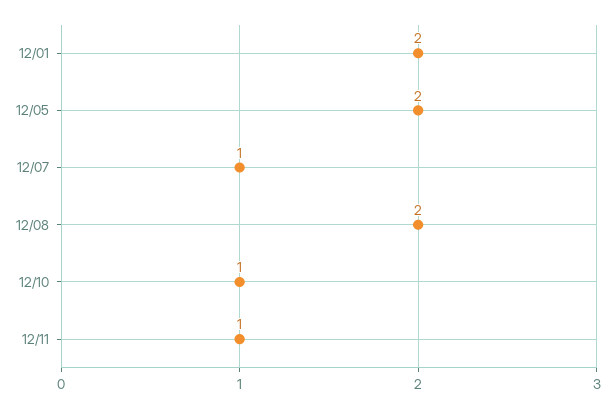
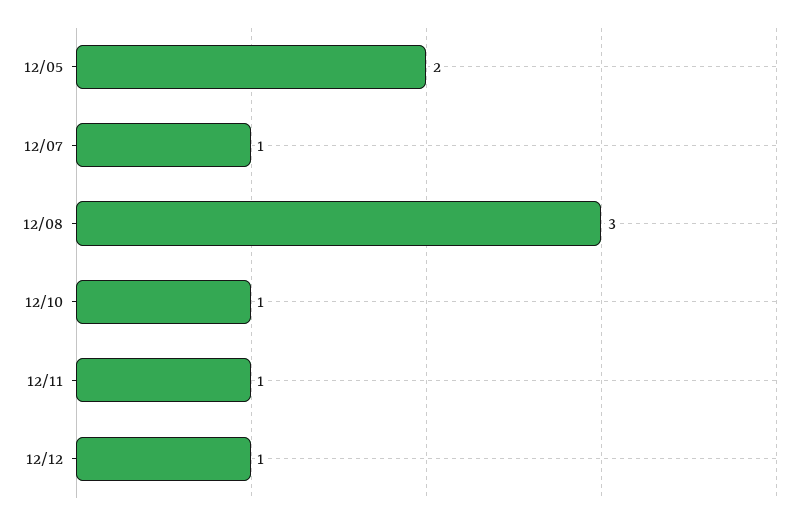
12/01: 2 -> none
12/08: 2 -> 3
12/12: none -> 1

